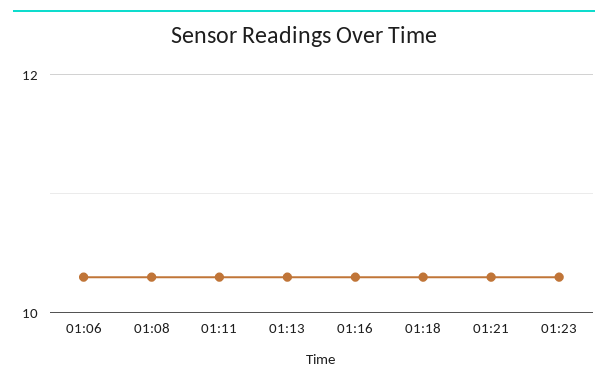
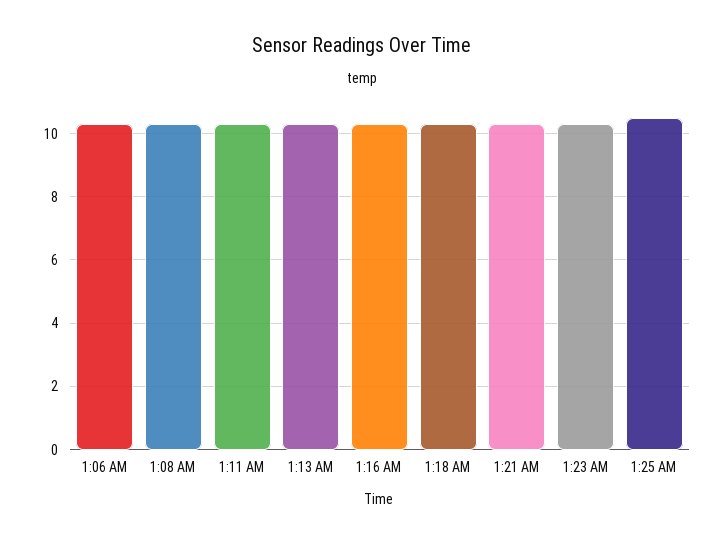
1:25 AM: none -> 10.5

